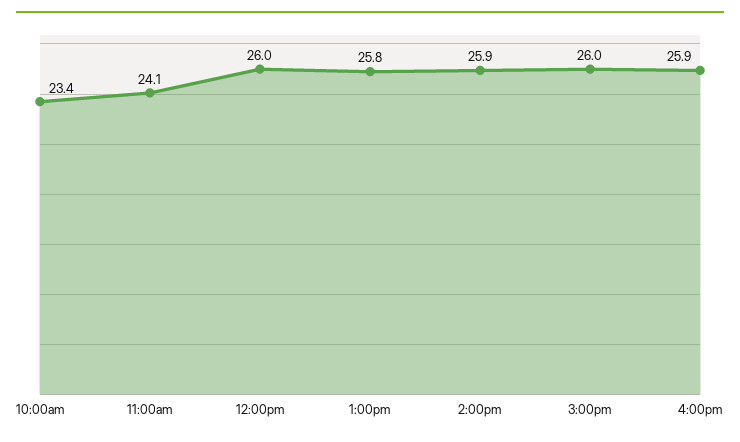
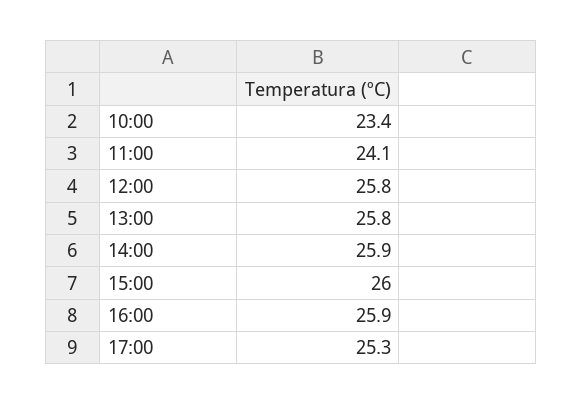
12:00pm: 26 -> 25.8
17:00: none -> 25.3

